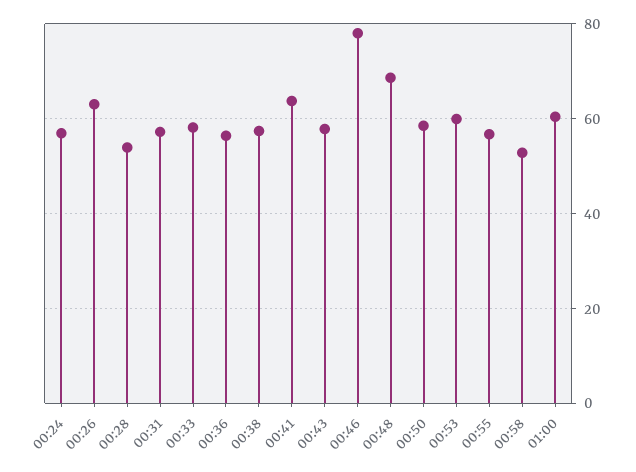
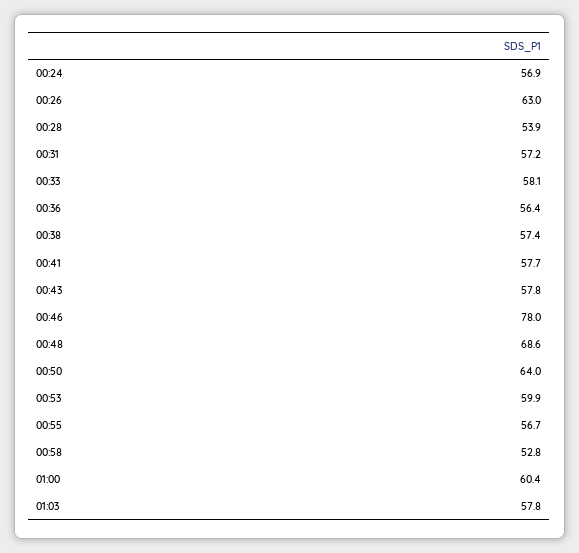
00:41: 64 -> 57.7
00:50: 58 -> 64
01:03: none -> 57.8

